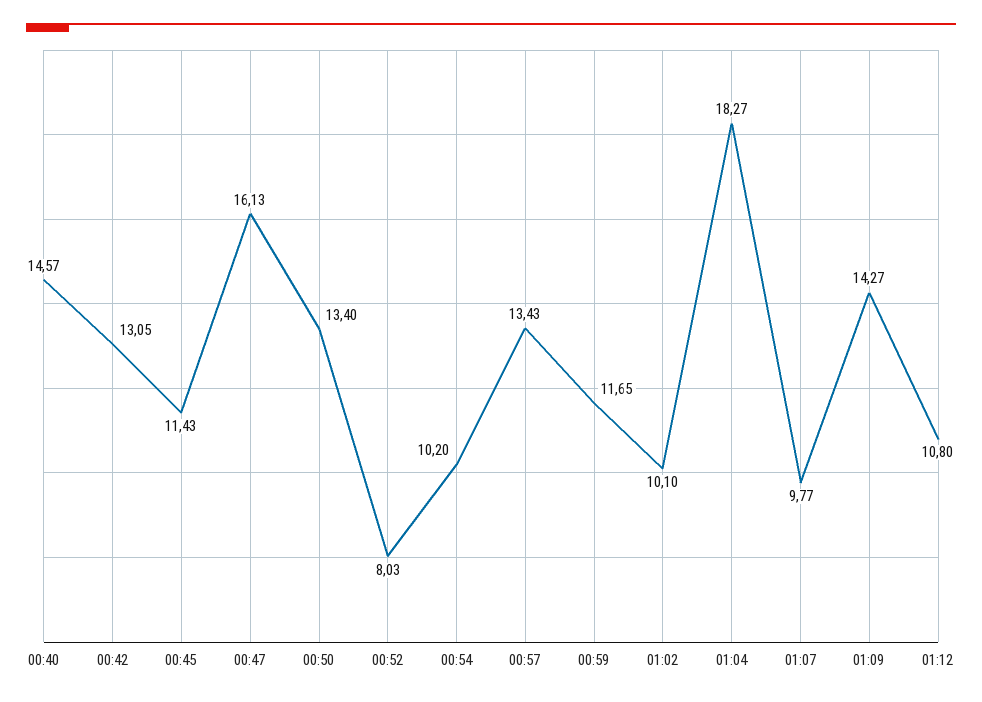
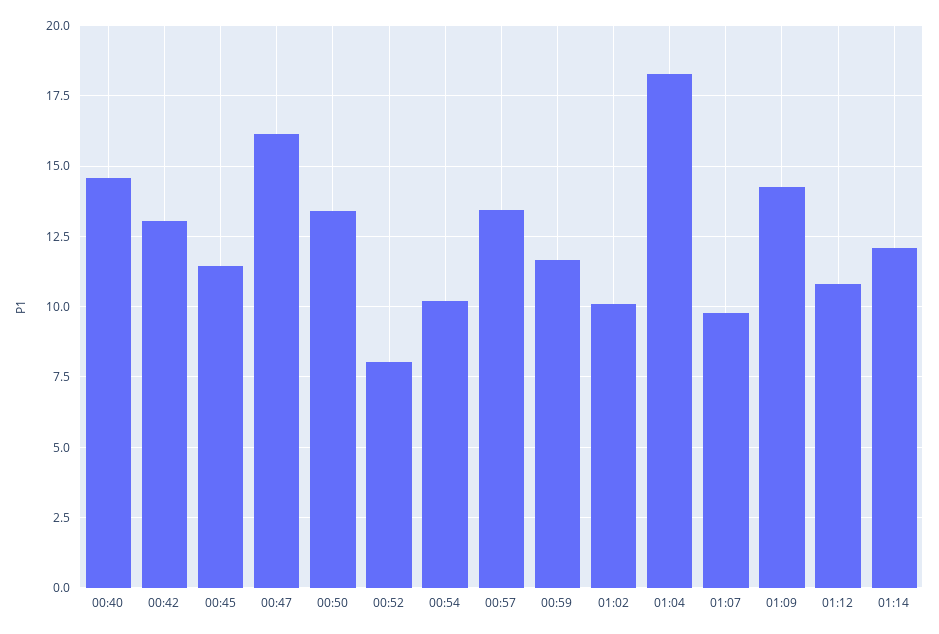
01:14: none -> 12

